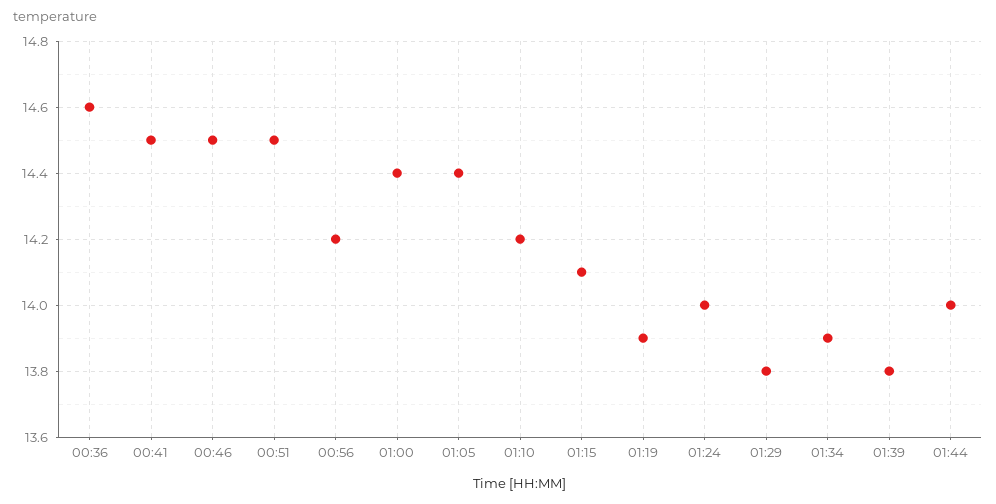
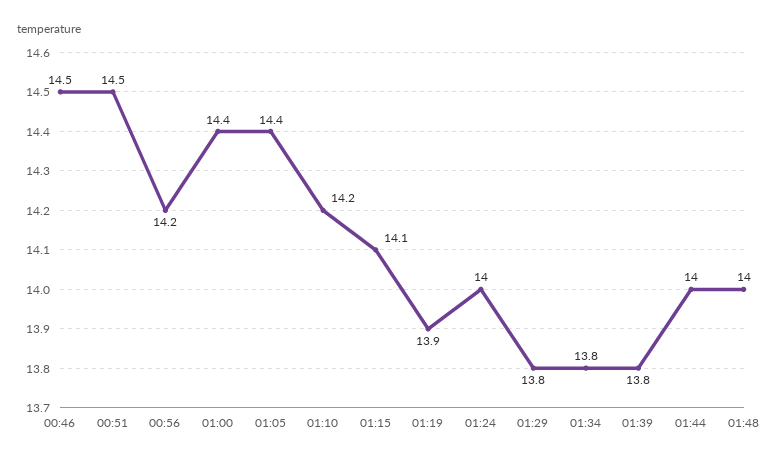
00:36: 14.6 -> none
00:41: 14.5 -> none
01:34: 13.9 -> 13.8
01:48: none -> 14

